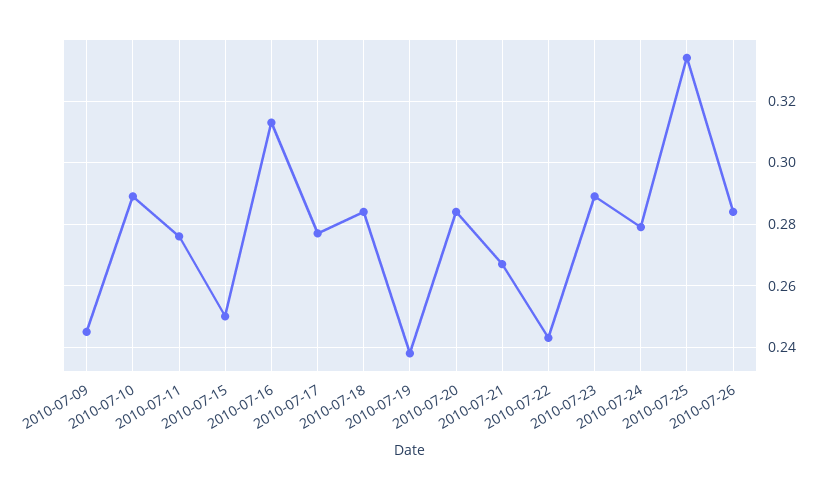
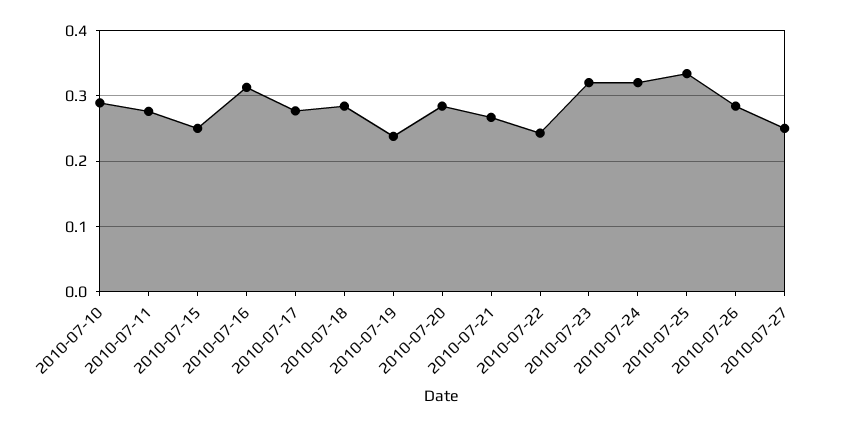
2010-07-09: 0.245 -> none
2010-07-23: 0.29 -> 0.32
2010-07-24: 0.28 -> 0.32
2010-07-27: none -> 0.25

